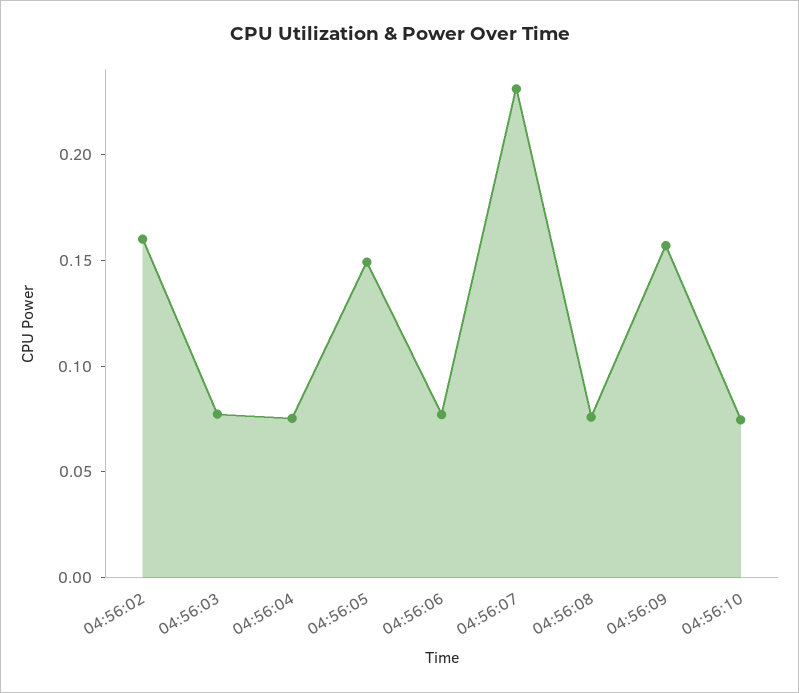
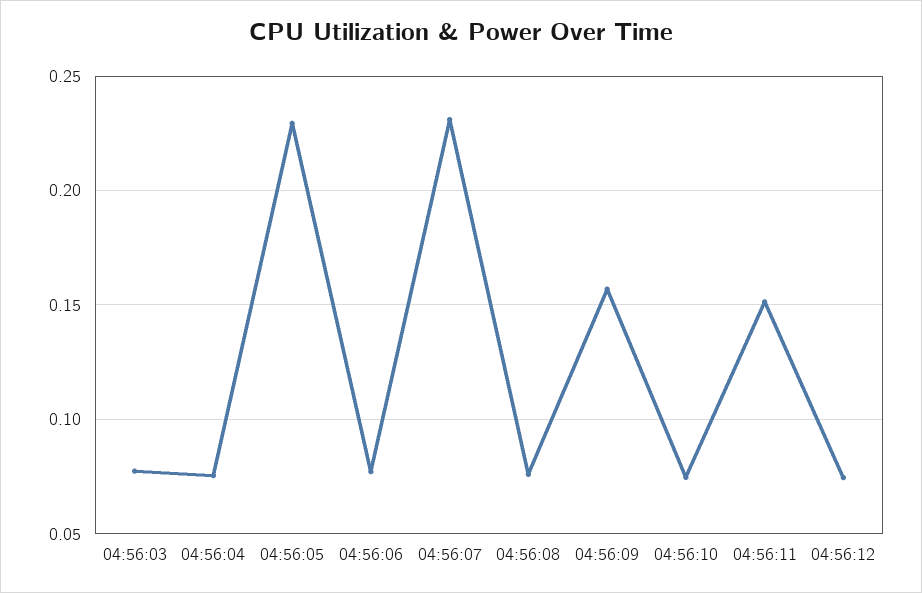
04:56:02: 0.16 -> none
04:56:05: 0.15 -> 0.23
04:56:11: none -> 0.15
04:56:12: none -> 0.075

